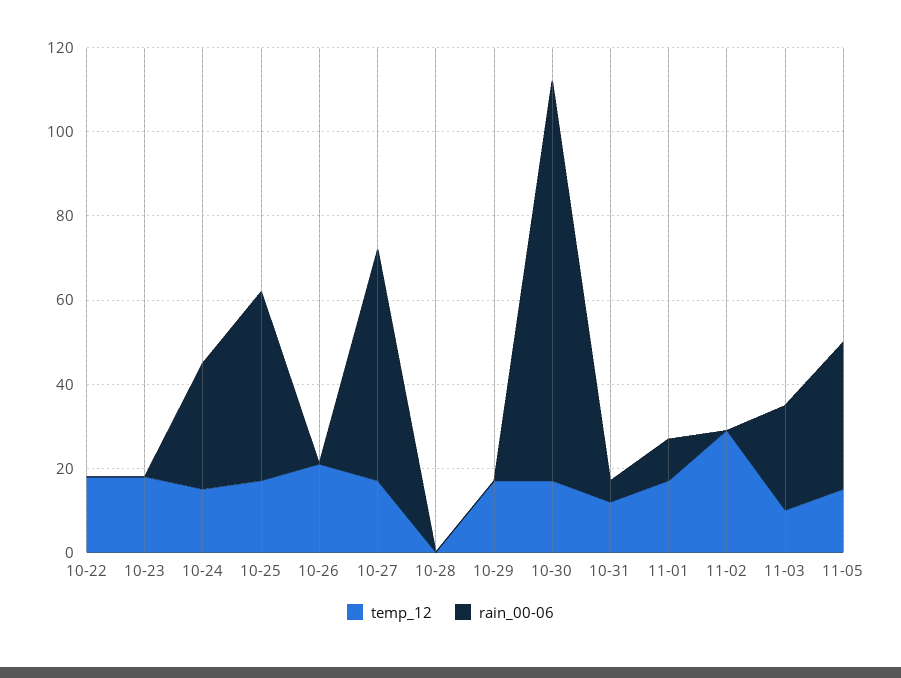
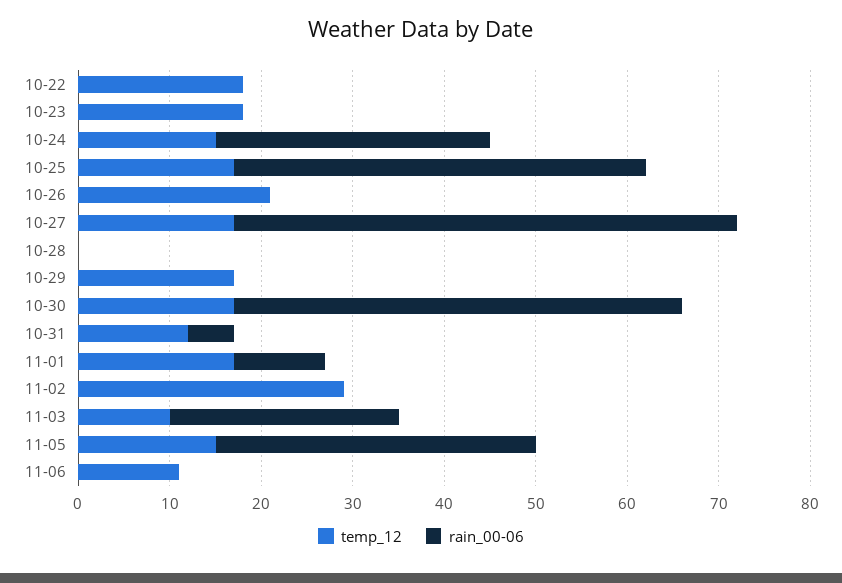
rain_00-06, 10-30: 95 -> 49
temp_12, 11-06: none -> 11
rain_00-06, 11-06: none -> 0

